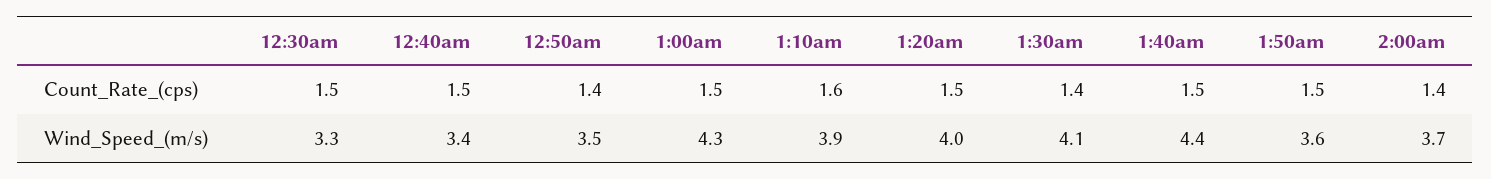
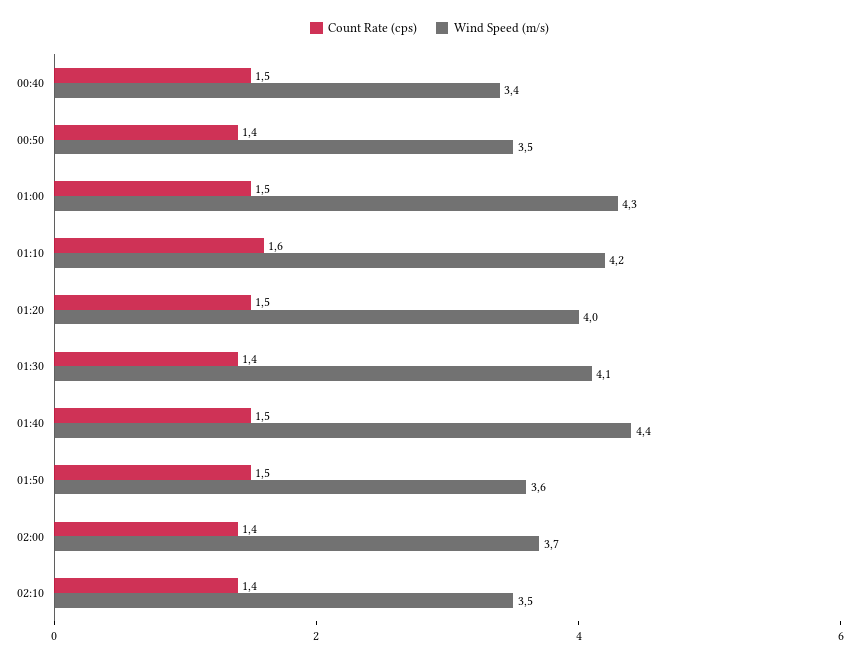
Count_Rate_(cps), 12:30am: 1.5 -> none
Wind_Speed_(m/s), 12:30am: 3.3 -> none
Wind_Speed_(m/s), 1:10am: 3.9 -> 4.2
Count_Rate_(cps), 02:10: none -> 1.4
Wind_Speed_(m/s), 02:10: none -> 3.5

